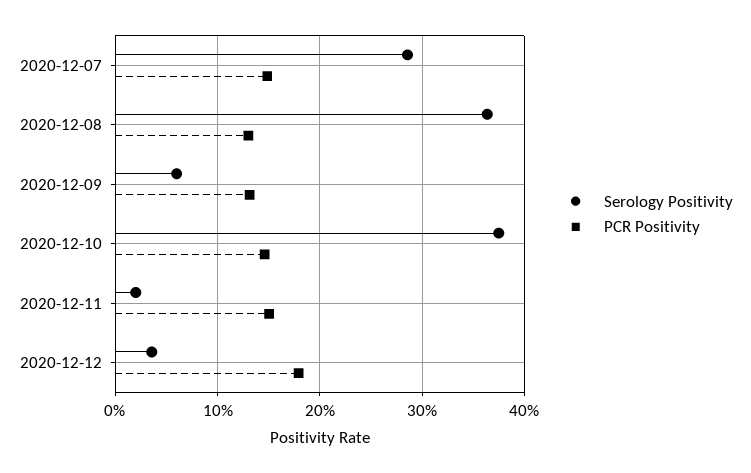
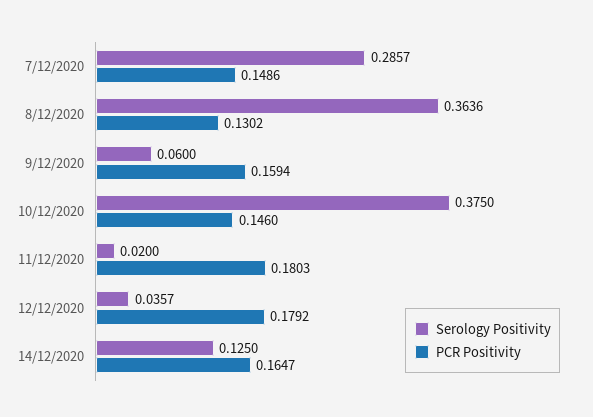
PCR Positivity, 2020-12-09: 0.13 -> 0.1594
PCR Positivity, 2020-12-11: 0.15 -> 0.1803
Serology Positivity, 14/12/2020: none -> 0.125
PCR Positivity, 14/12/2020: none -> 0.1647

